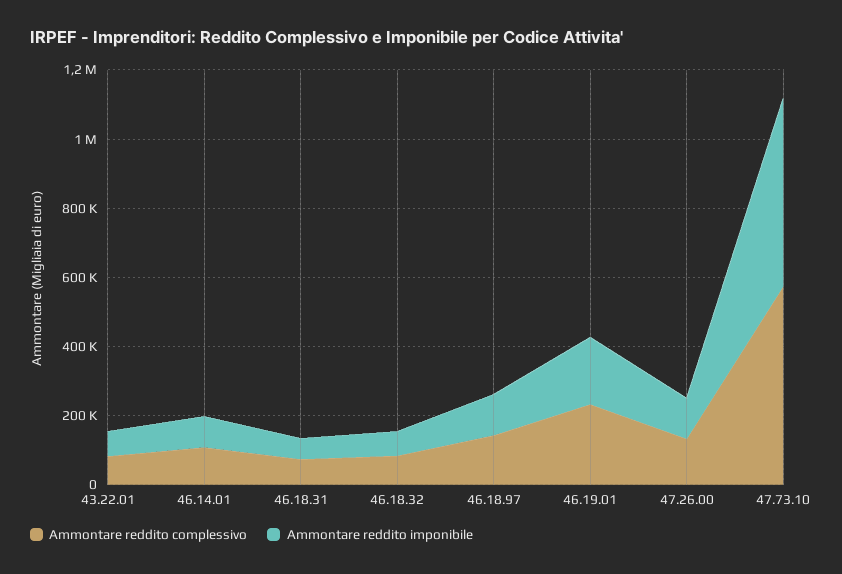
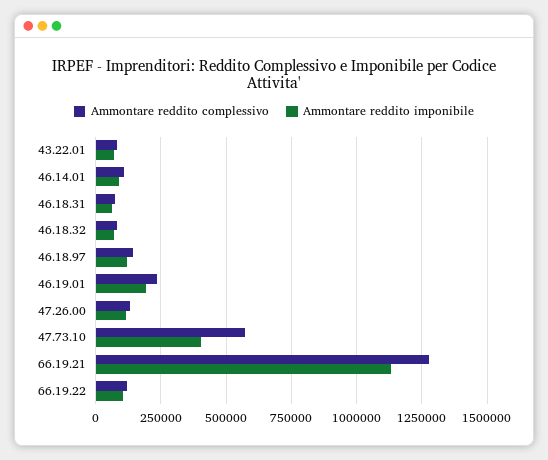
Ammontare reddito imponibile, 47.73.10: 550000 -> 400000
Ammontare reddito complessivo, 66.19.21: none -> 1275000
Ammontare reddito imponibile, 66.19.21: none -> 1125000
Ammontare reddito complessivo, 66.19.22: none -> 125000
Ammontare reddito imponibile, 66.19.22: none -> 100000

